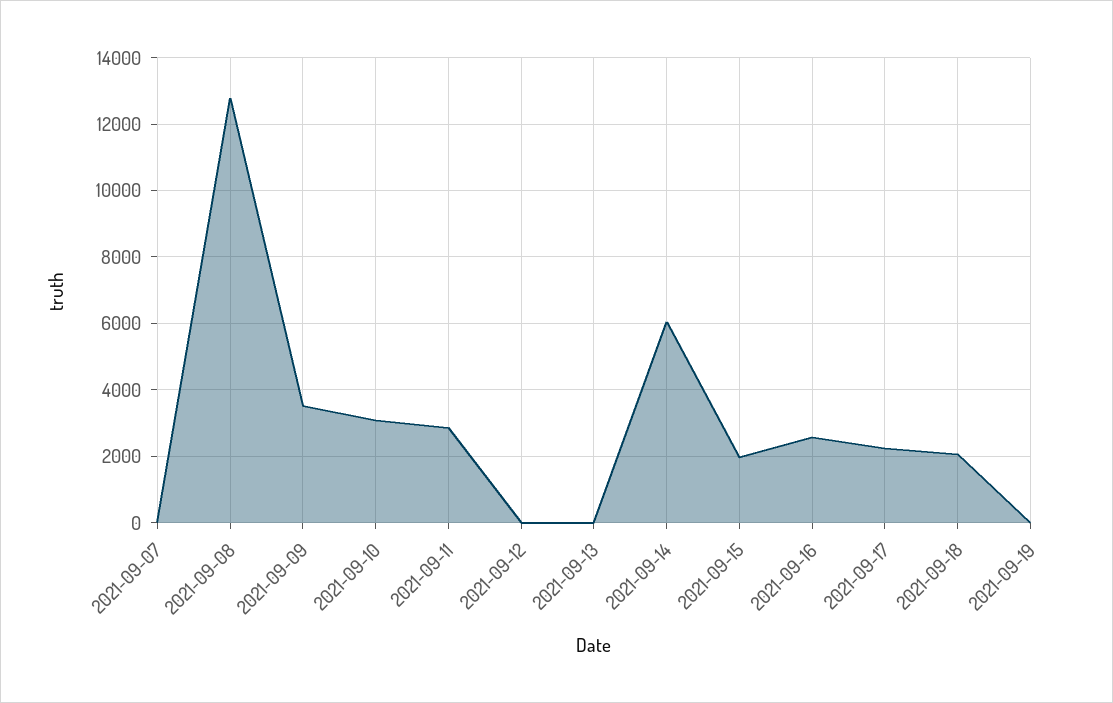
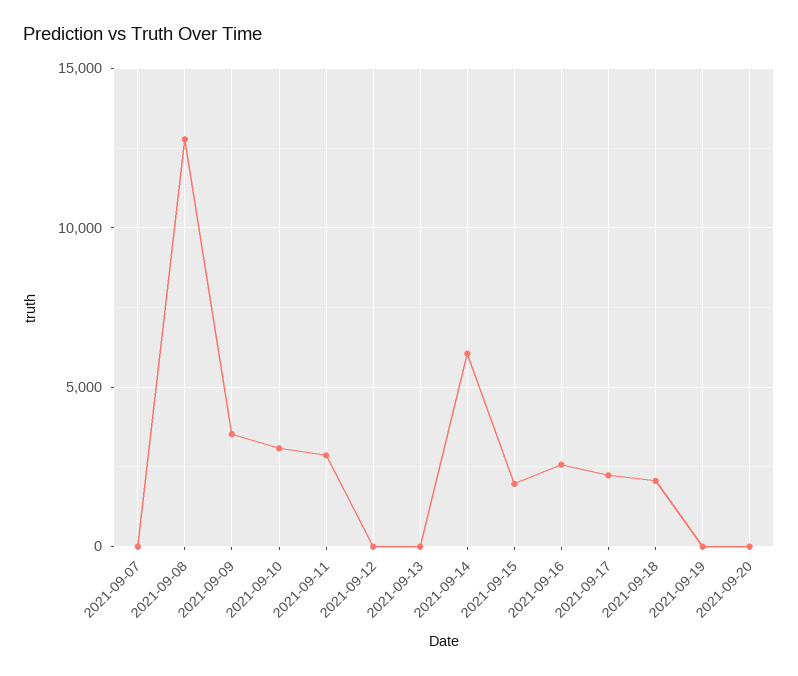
2021-09-20: none -> 0

